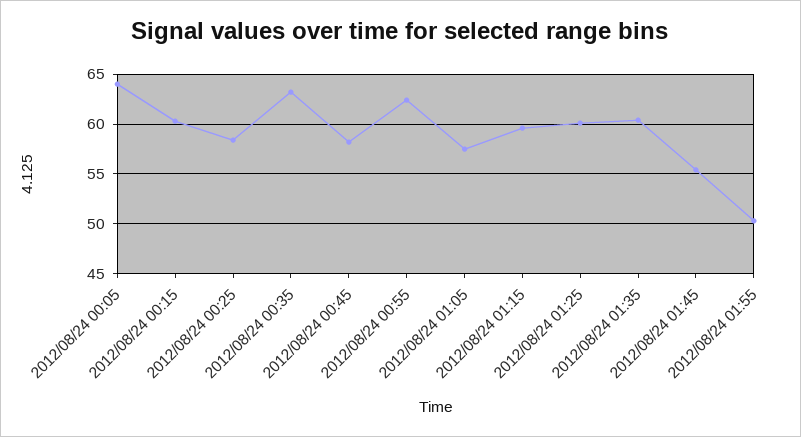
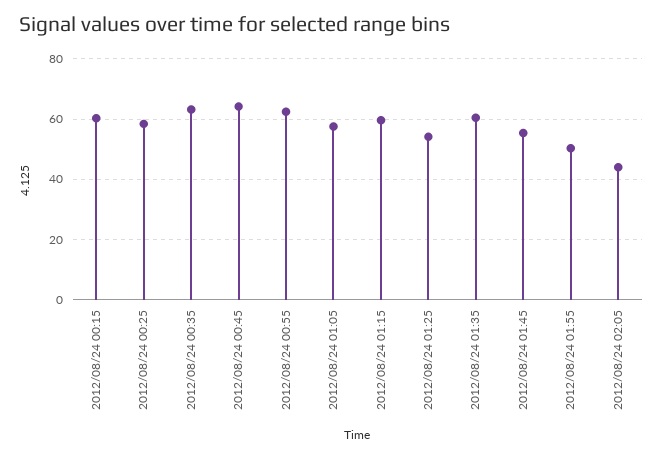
2012/08/24 00:05: 64 -> none
2012/08/24 00:45: 58 -> 64
2012/08/24 01:25: 60 -> 54
2012/08/24 02:05: none -> 44

